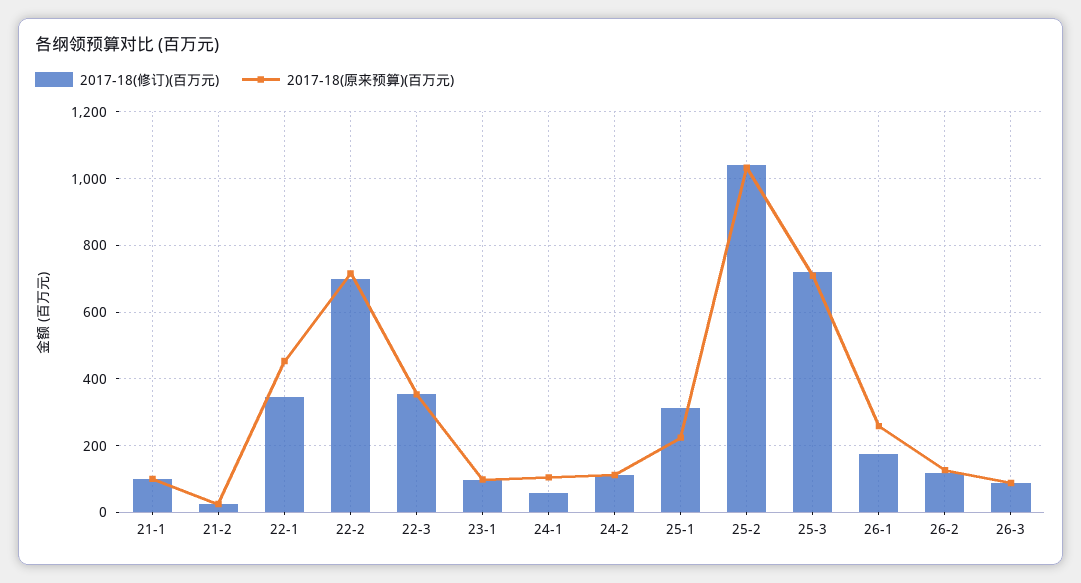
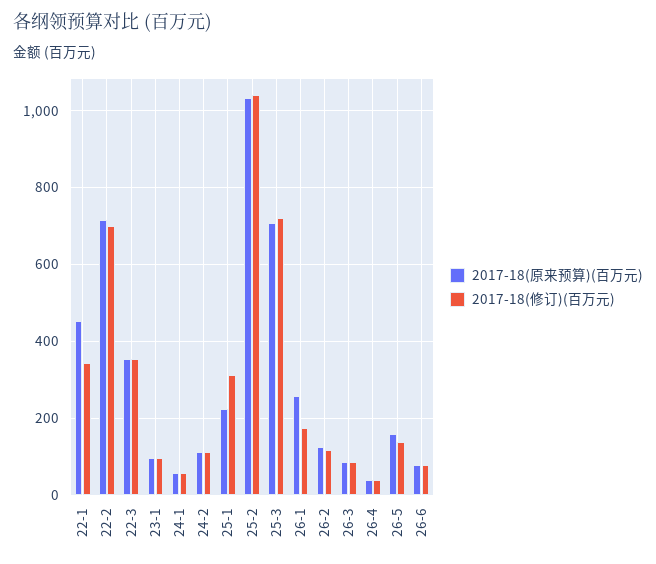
2017-18(修订)(百万元), 21-1: 100 -> none
2017-18(原来预算)(百万元), 21-1: 100 -> none
2017-18(修订)(百万元), 21-2: 20 -> none
2017-18(原来预算)(百万元), 21-2: 20 -> none
2017-18(原来预算)(百万元), 24-1: 100 -> 60
2017-18(原来预算)(百万元), 26-4: none -> 40
2017-18(修订)(百万元), 26-4: none -> 40
2017-18(原来预算)(百万元), 26-5: none -> 160
2017-18(修订)(百万元), 26-5: none -> 140
2017-18(原来预算)(百万元), 26-6: none -> 80
2017-18(修订)(百万元), 26-6: none -> 80

